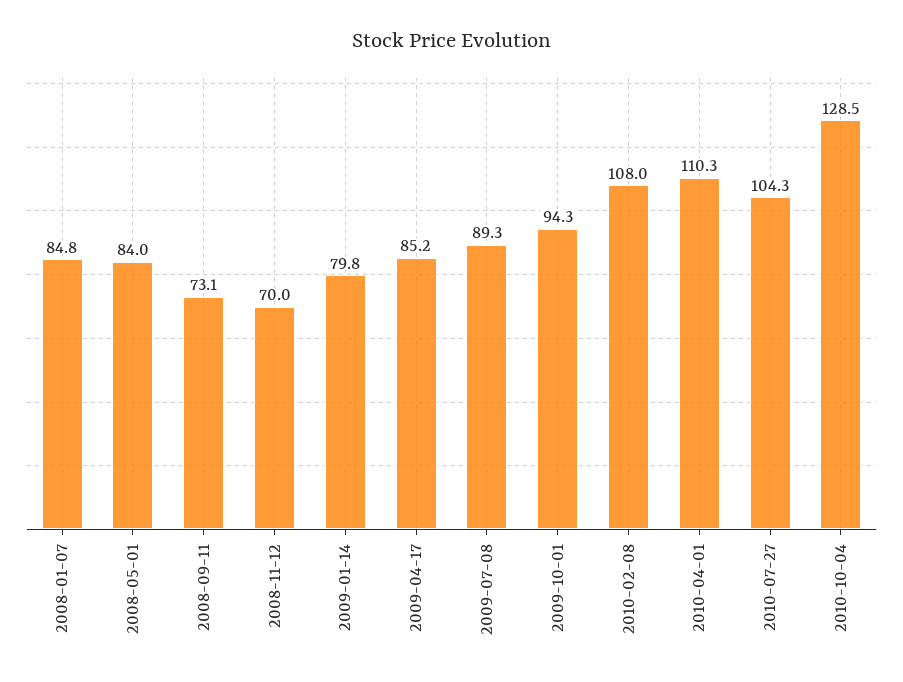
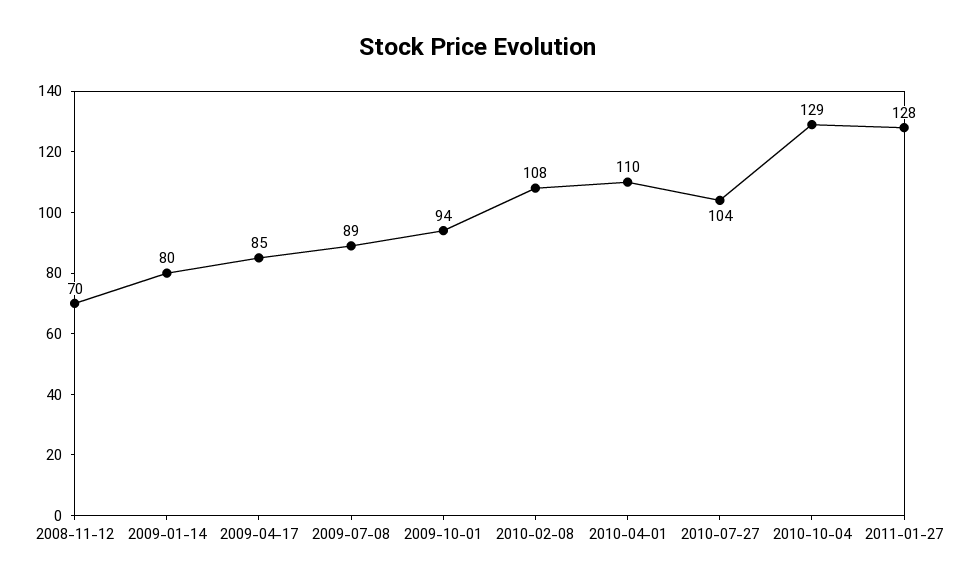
2008-01-07: 84.8 -> none
2008-05-01: 84 -> none
2008-09-11: 73.1 -> none
2011-01-27: none -> 128

